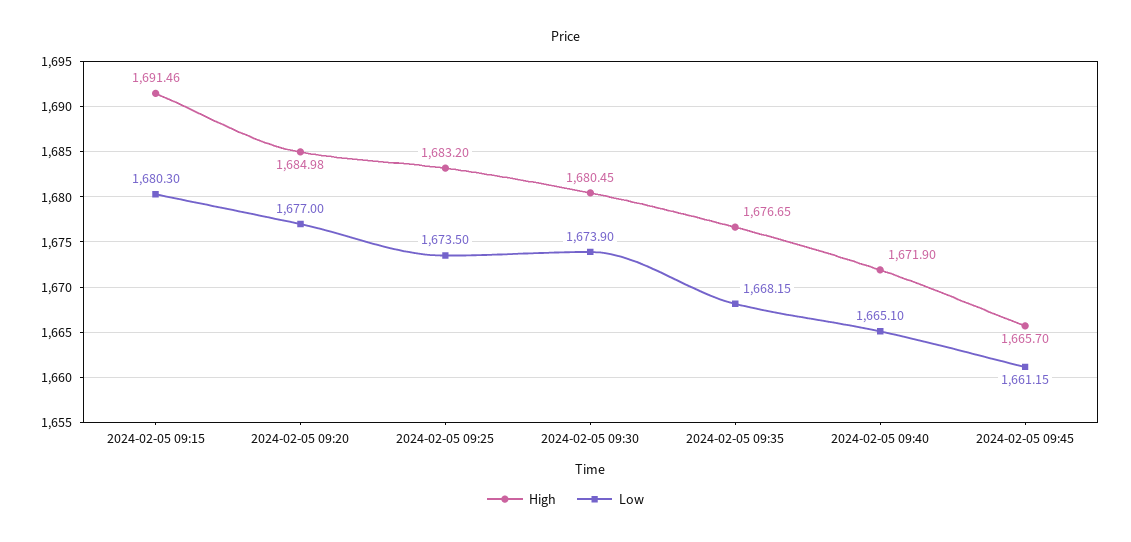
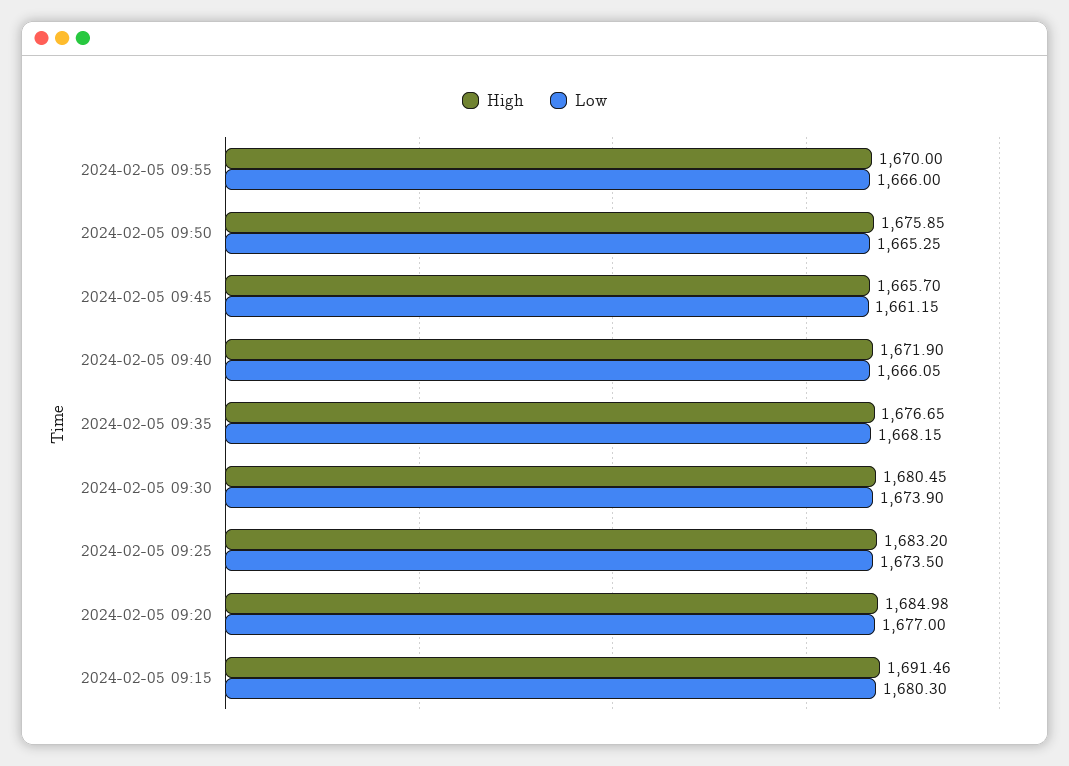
Low, 2024-02-05 09:40: 1665.1 -> 1666.05
High, 2024-02-05 09:55: none -> 1670
Low, 2024-02-05 09:55: none -> 1666
High, 2024-02-05 09:50: none -> 1675.85
Low, 2024-02-05 09:50: none -> 1665.25

